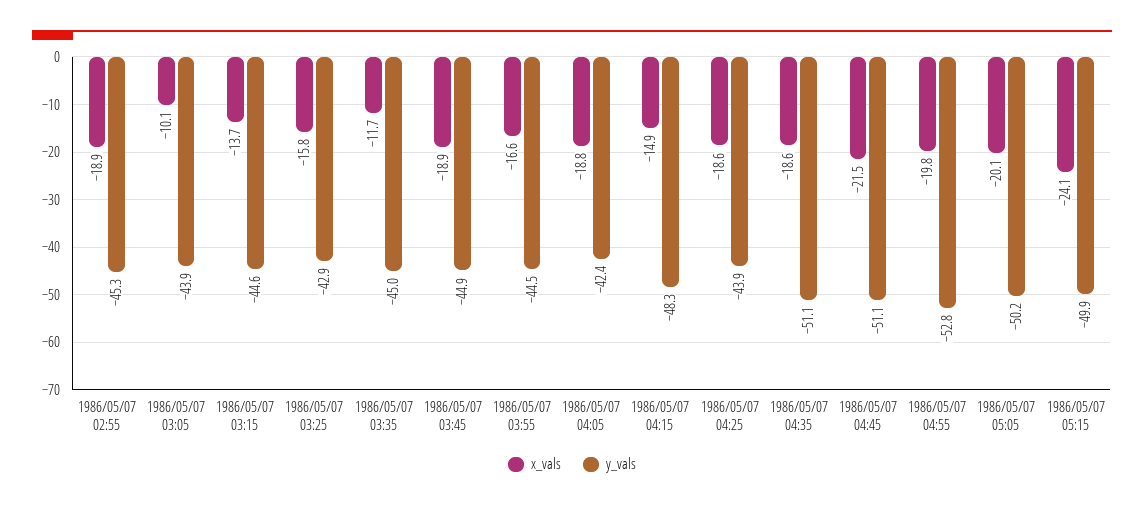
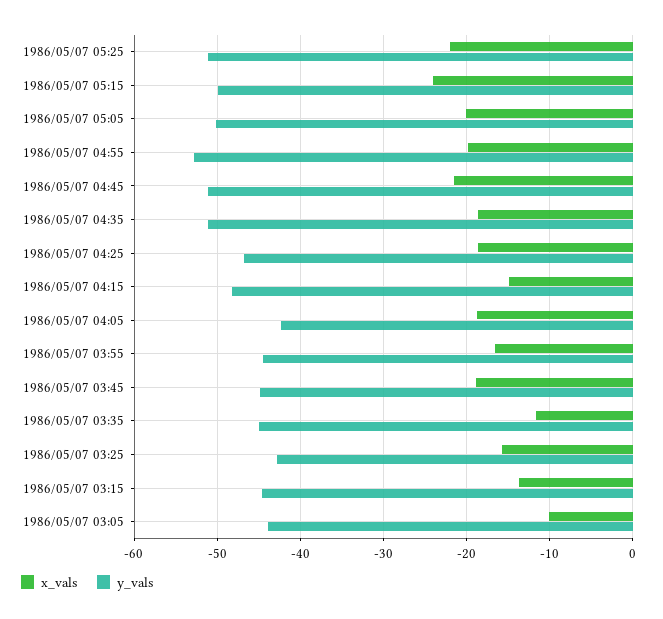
x_vals, 1986/05/07 02:55: -18.9 -> none
y_vals, 1986/05/07 02:55: -45.3 -> none
y_vals, 1986/05/07 04:25: -43.9 -> -47
x_vals, 1986/05/07 05:25: none -> -22
y_vals, 1986/05/07 05:25: none -> -51

